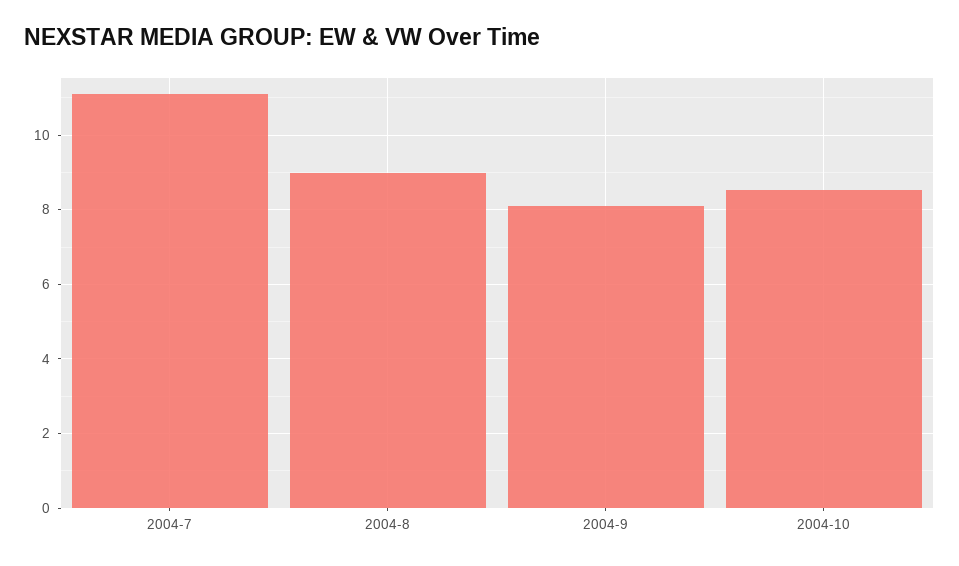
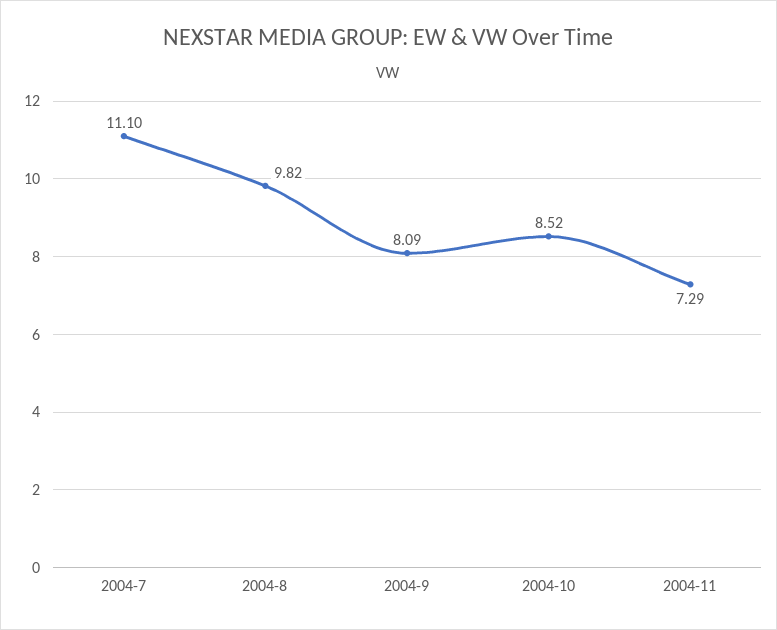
2004-8: 9 -> 9.82
2004-11: none -> 7.29

